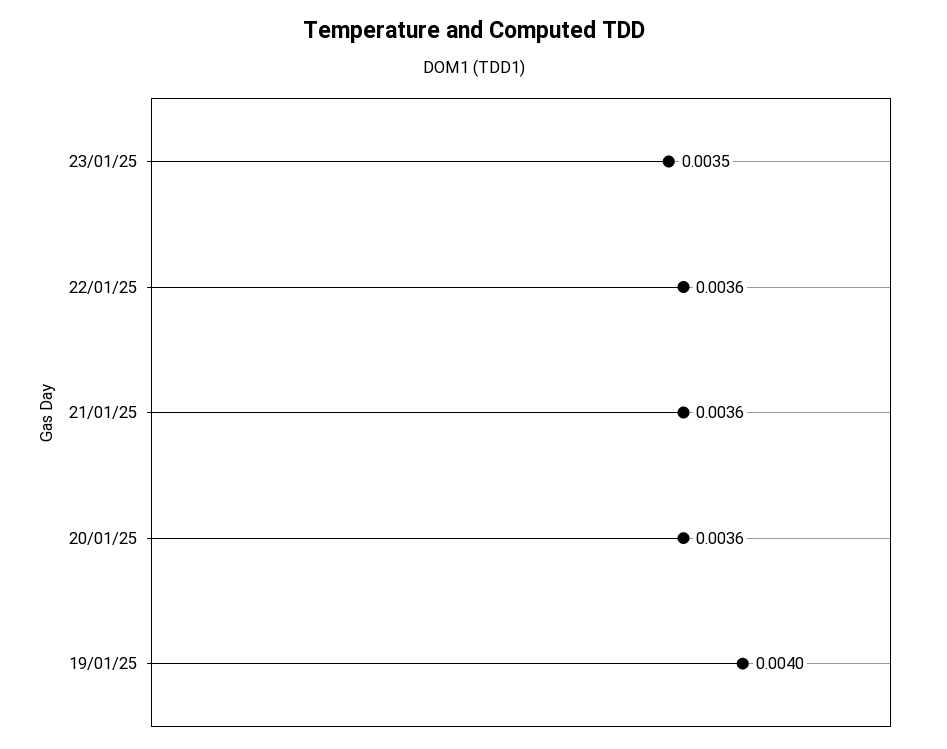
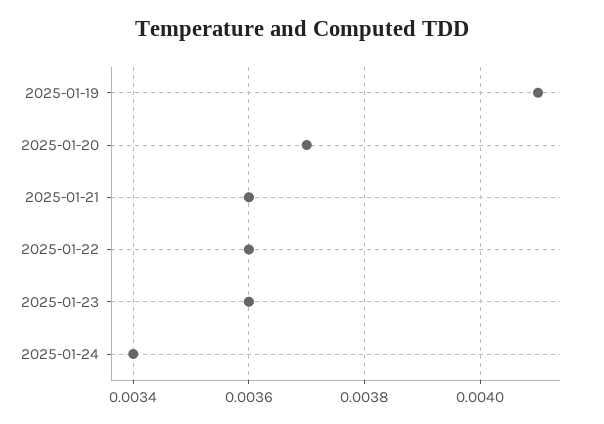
23/01/25: 0.0035 -> 0.0036
20/01/25: 0.0036 -> 0.0037
19/01/25: 0.004 -> 0.0041
2025-01-24: none -> 0.0034

